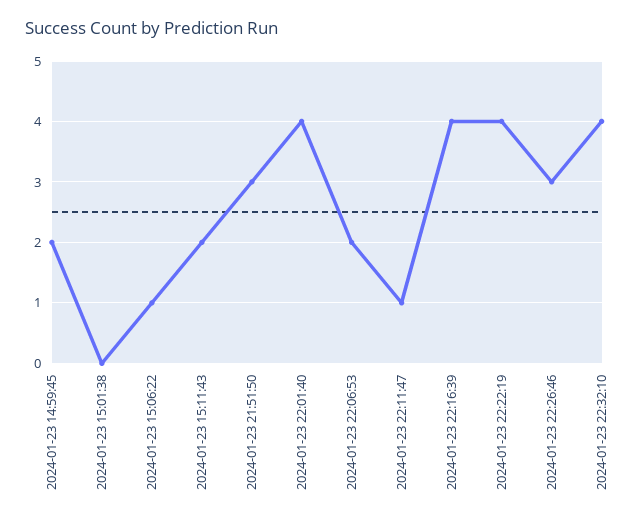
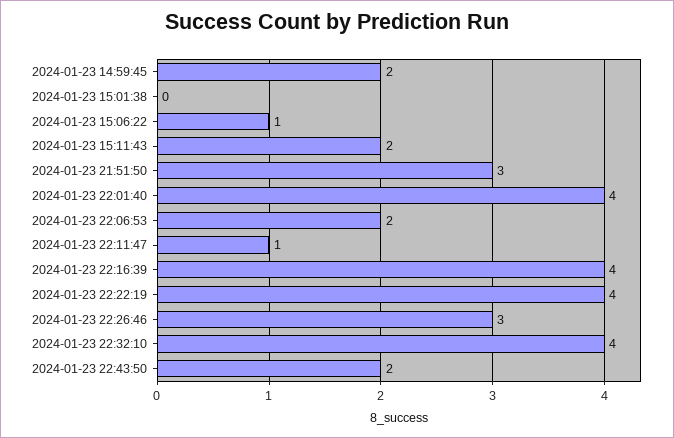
2024-01-23 22:43:50: none -> 2

